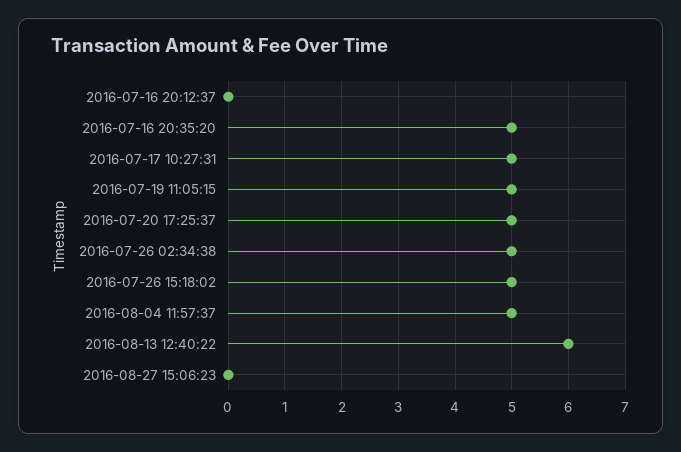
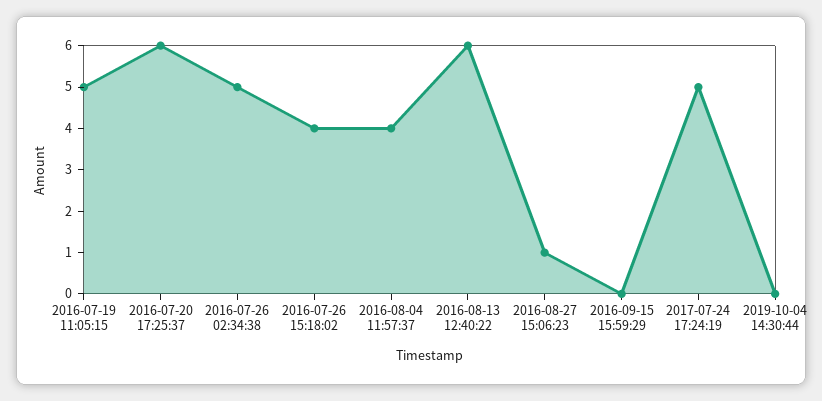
2016-07-16 20:12:37: 0 -> none
2016-07-16 20:35:20: 5 -> none
2016-07-17 10:27:31: 5 -> none
2016-07-20 17:25:37: 5 -> 6
2016-07-26 15:18:02: 5 -> 4
2016-08-04 11:57:37: 5 -> 4
2016-08-27 15:06:23: 0 -> 1
2016-09-15 15:59:29: none -> 0
2017-07-24 17:24:19: none -> 5
2019-10-04 14:30:44: none -> 0

